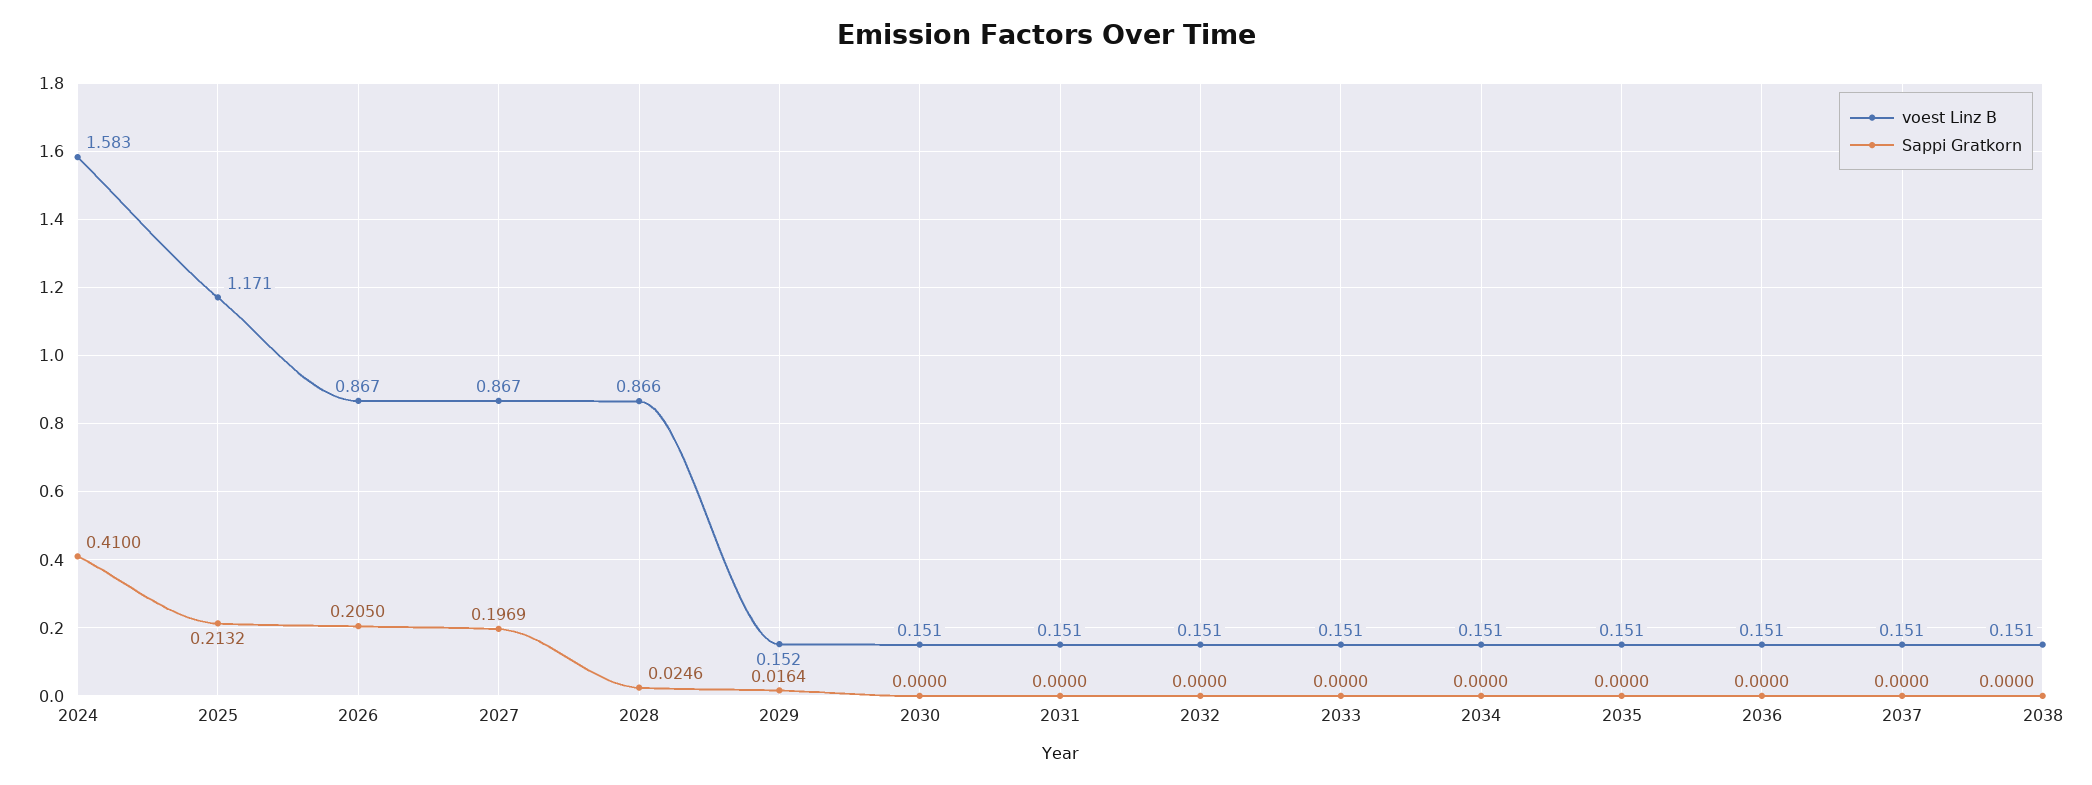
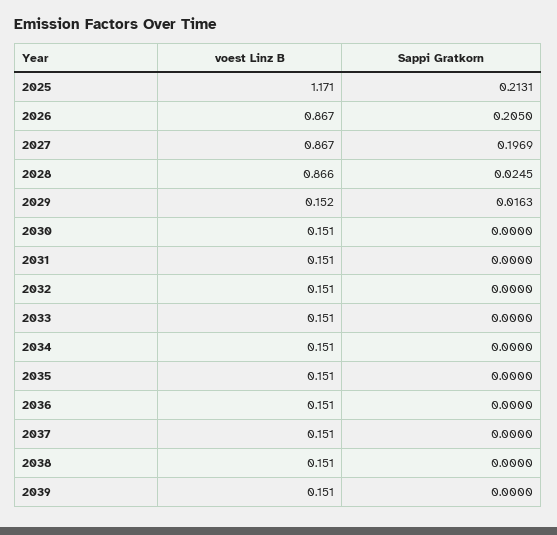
voest Linz B, 2024: 1.583 -> none
Sappi Gratkorn, 2024: 0.41 -> none
Sappi Gratkorn, 2025: 0.2132 -> 0.2131
Sappi Gratkorn, 2028: 0.0246 -> 0.0245
Sappi Gratkorn, 2029: 0.0164 -> 0.0163
voest Linz B, 2039: none -> 0.151
Sappi Gratkorn, 2039: none -> 0

